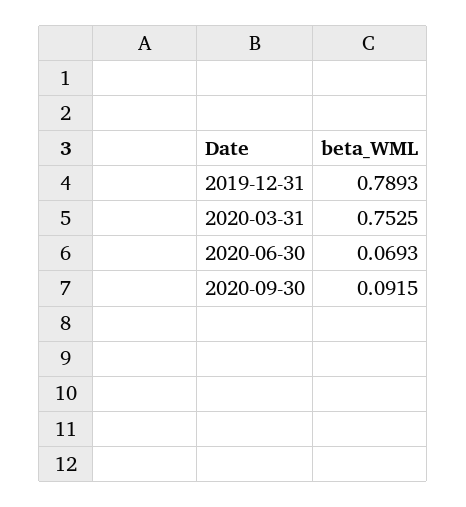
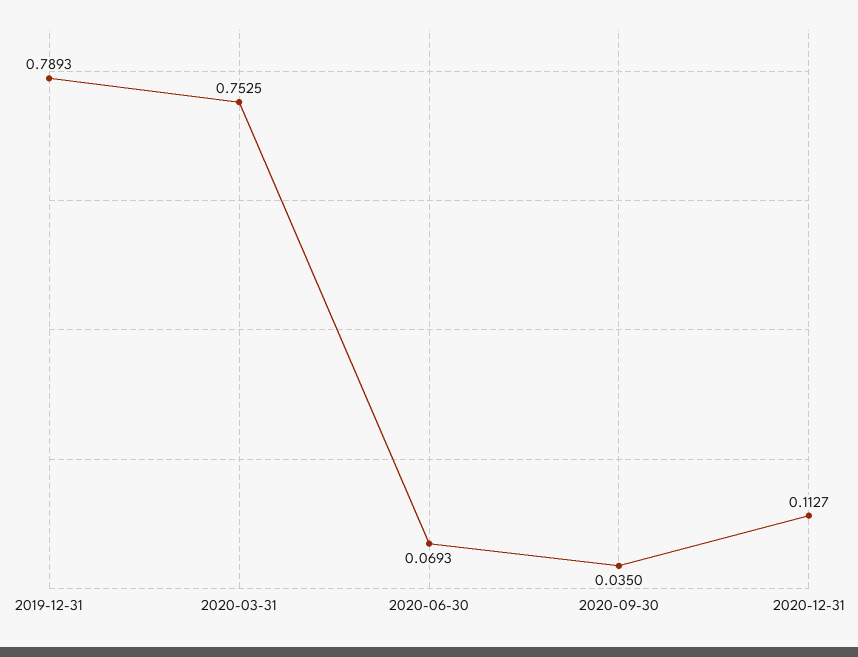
2020-09-30: 0.0915 -> 0.035
2020-12-31: none -> 0.1127

